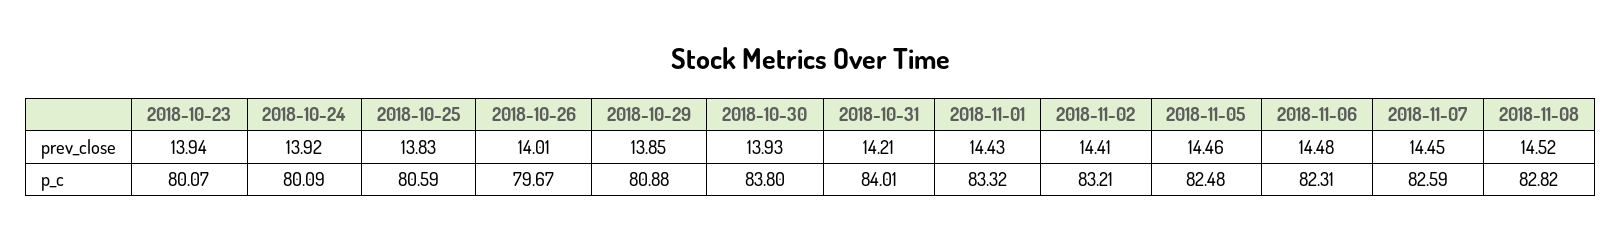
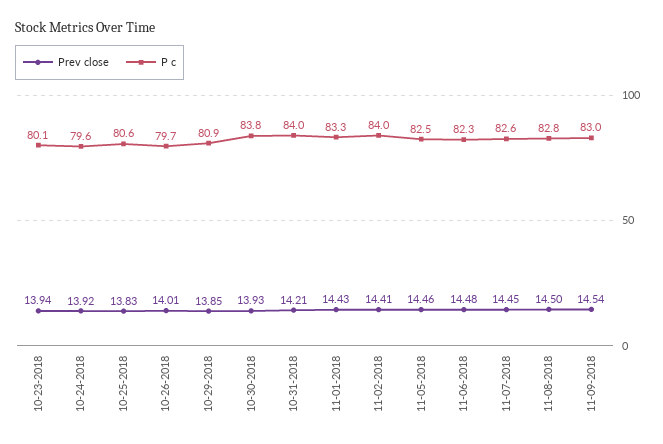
prev_close, 2018-11-08: 14.52 -> 14.5
p_c, 2018-10-24: 80.09 -> 79.6
p_c, 2018-11-02: 83.21 -> 84
prev_close, 11-09-2018: none -> 14.54
p_c, 11-09-2018: none -> 83

